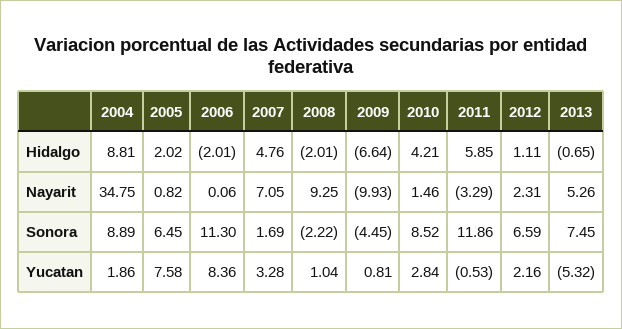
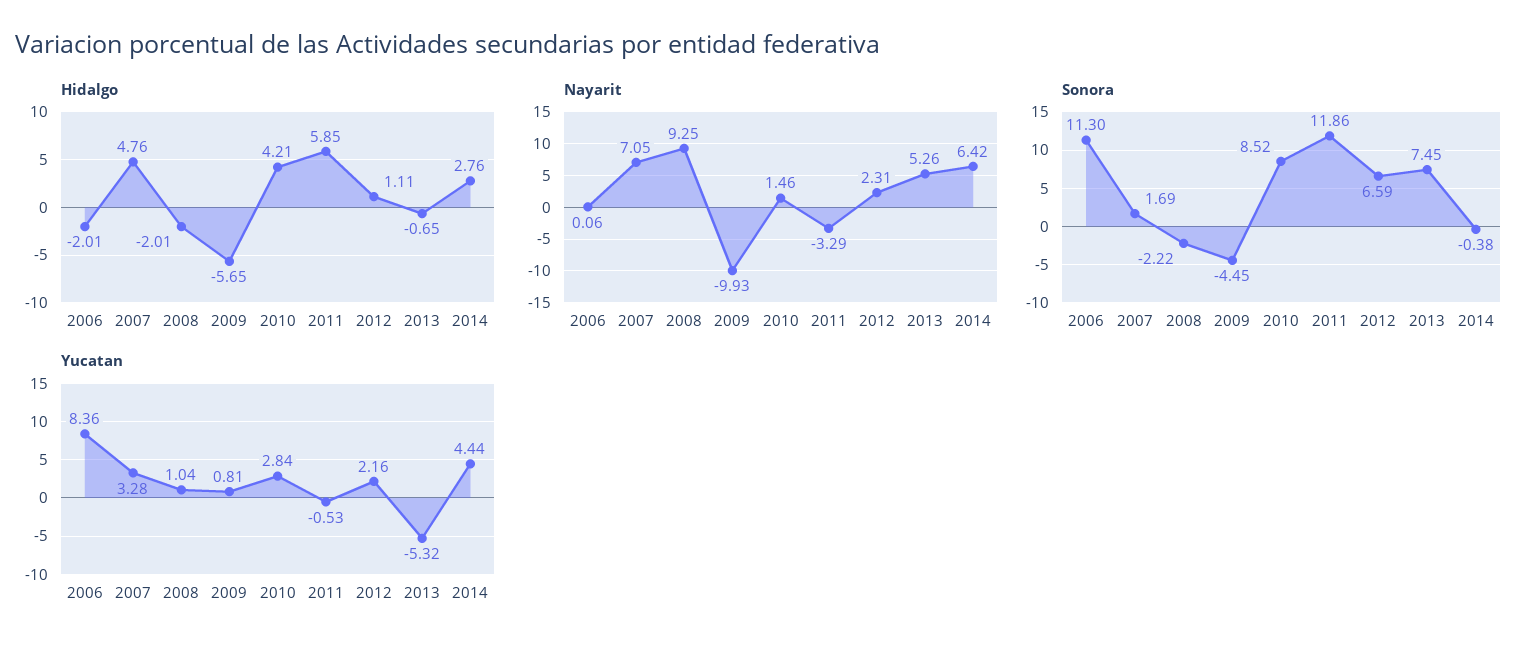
Hidalgo, 2004: 8.81 -> none
Hidalgo, 2005: 2.02 -> none
Hidalgo, 2009: -6.64 -> -5.65
Nayarit, 2004: 34.75 -> none
Nayarit, 2005: 0.82 -> none
Sonora, 2004: 8.89 -> none
Sonora, 2005: 6.45 -> none
Yucatan, 2004: 1.86 -> none
Yucatan, 2005: 7.58 -> none
Hidalgo, 2014: none -> 2.76
Nayarit, 2014: none -> 6.42
Sonora, 2014: none -> -0.38
Yucatan, 2014: none -> 4.44

